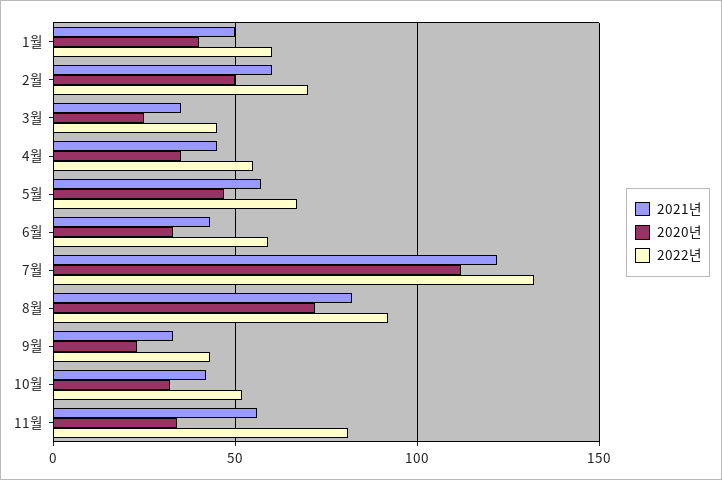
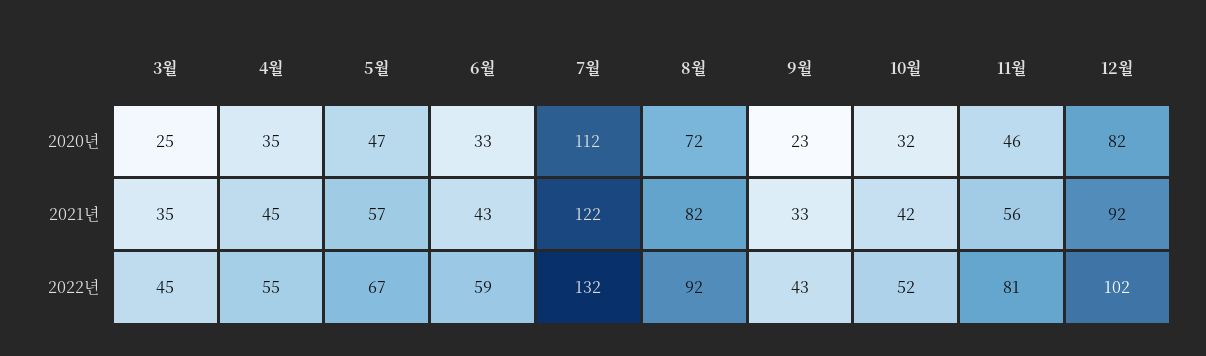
2021년, 1월: 50 -> none
2020년, 1월: 40 -> none
2022년, 1월: 60 -> none
2021년, 2월: 60 -> none
2020년, 2월: 50 -> none
2022년, 2월: 70 -> none
2020년, 11월: 35 -> 46
2020년, 12월: none -> 82
2021년, 12월: none -> 92
2022년, 12월: none -> 102

